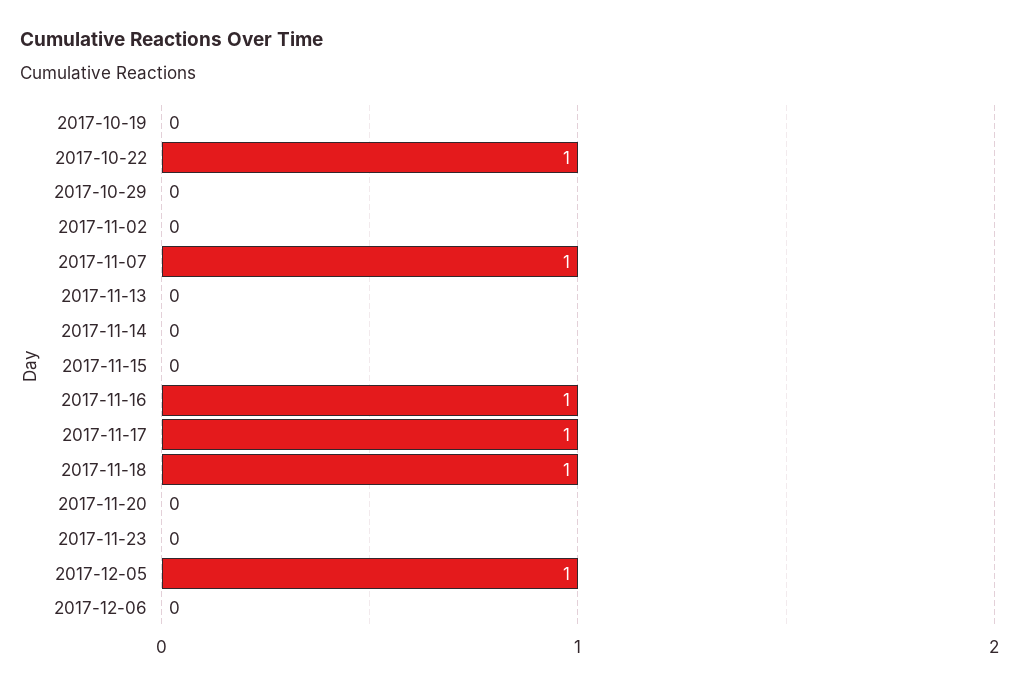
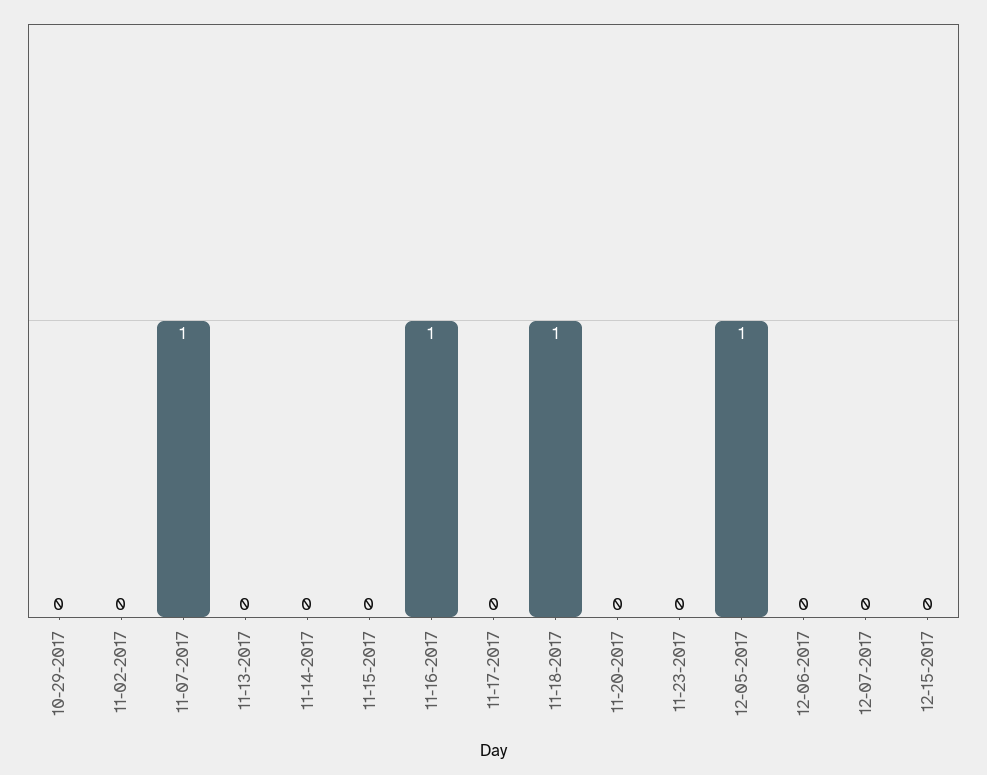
2017-10-19: 0 -> none
2017-10-22: 1 -> none
2017-11-17: 1 -> 0
12-07-2017: none -> 0
12-15-2017: none -> 0

